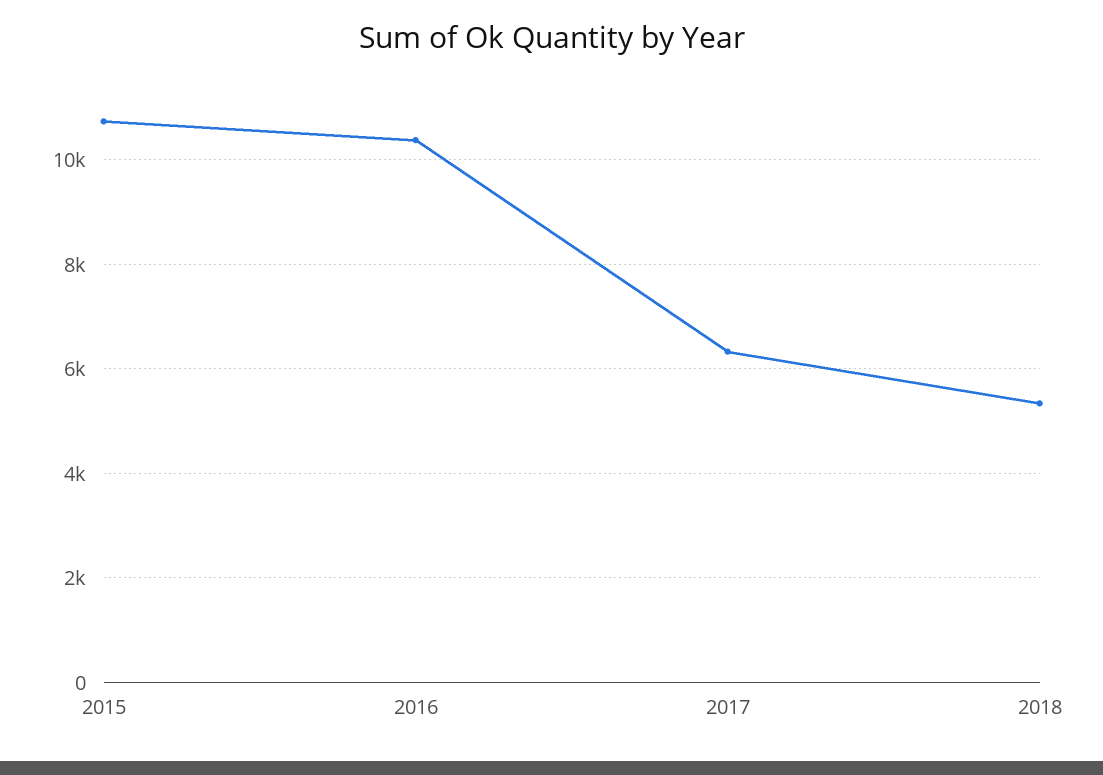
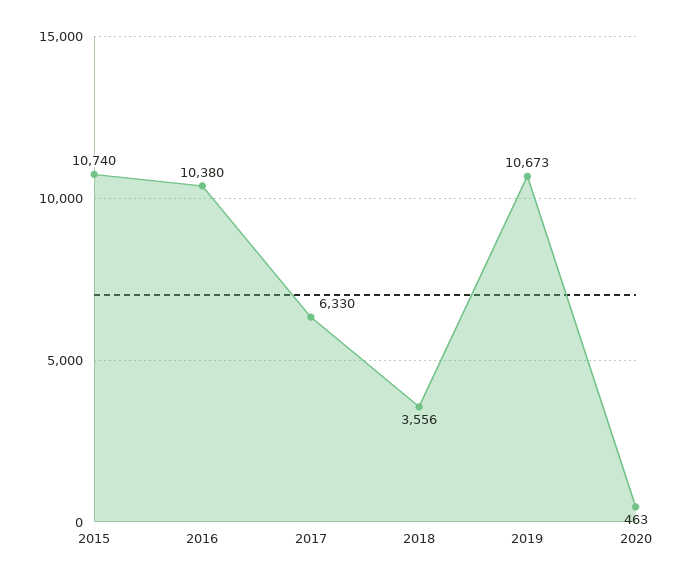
2018: 5400 -> 3556
2019: none -> 10673
2020: none -> 463

